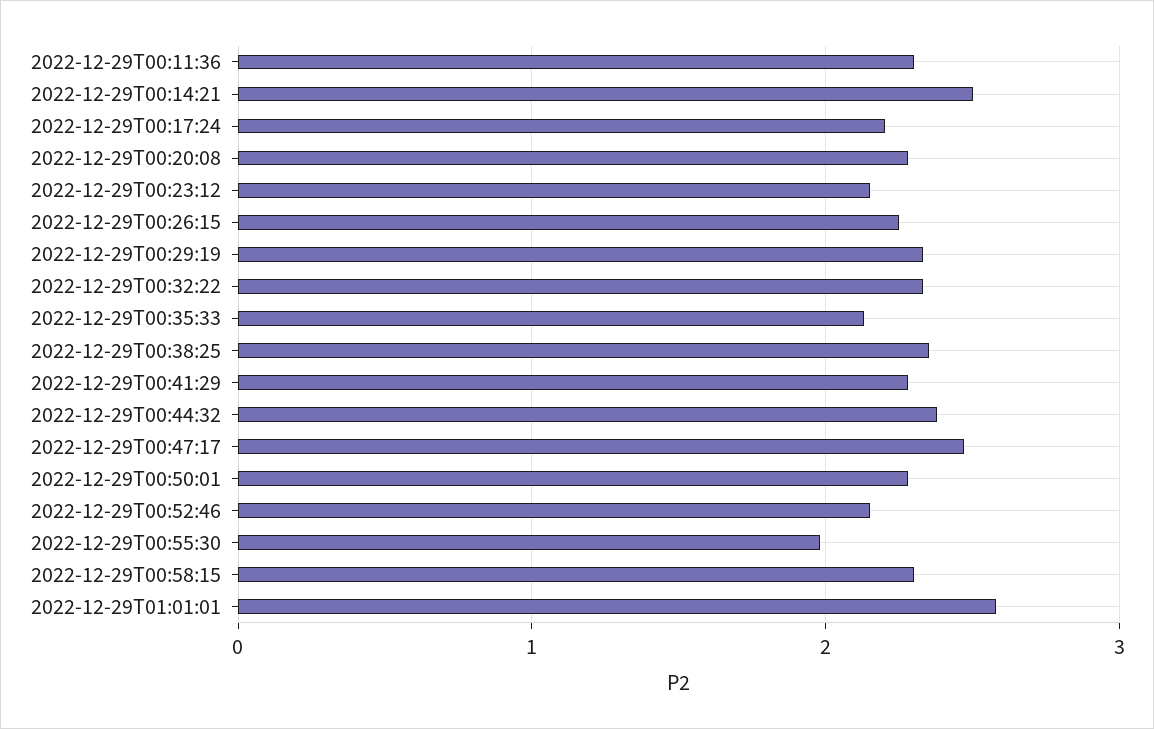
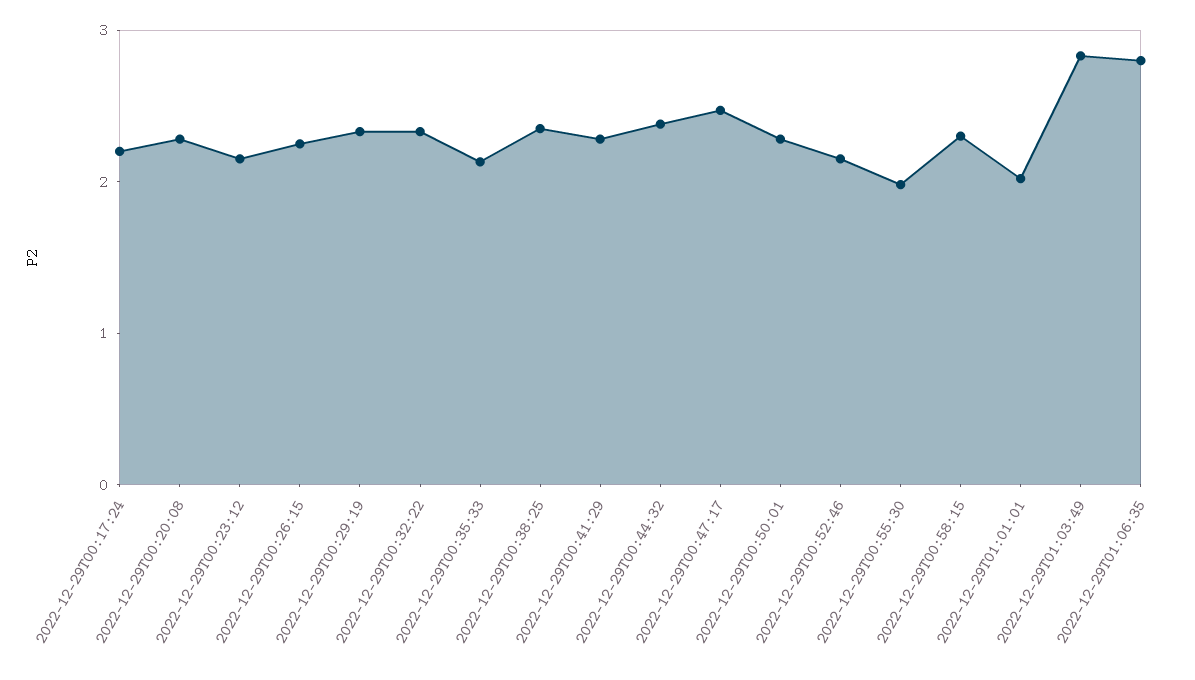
2022-12-29T00:11:36: 2.3 -> none
2022-12-29T00:14:21: 2.5 -> none
2022-12-29T01:01:01: 2.6 -> 2
2022-12-29T01:03:49: none -> 2.8
2022-12-29T01:06:35: none -> 2.8

